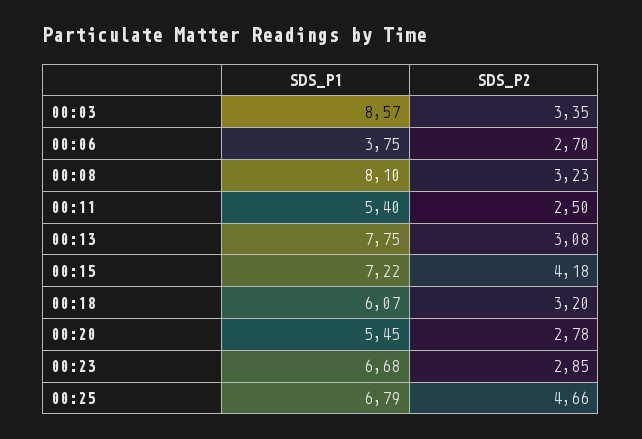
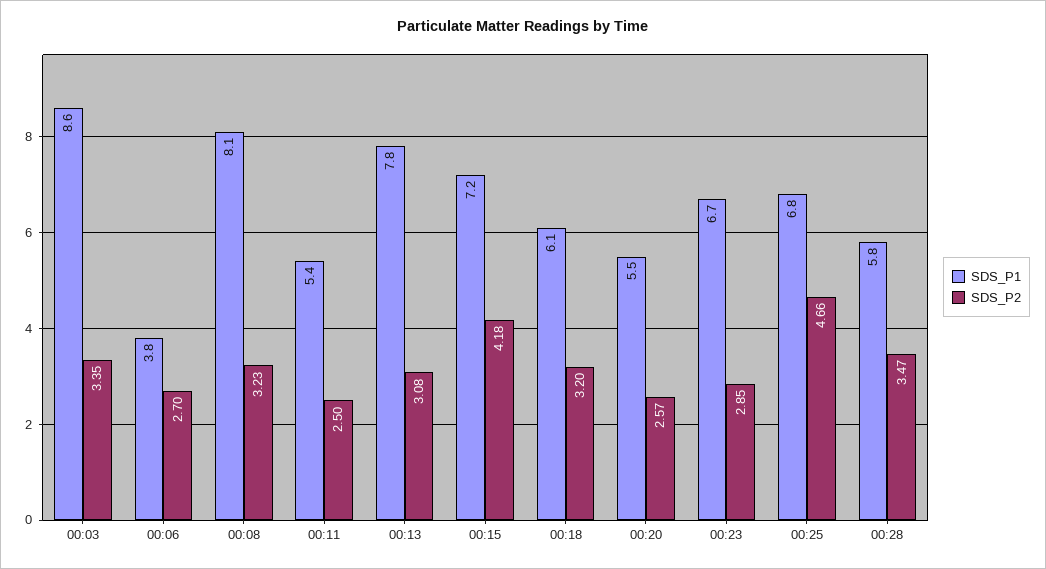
SDS_P2, 00:20: 2.78 -> 2.57
SDS_P1, 00:28: none -> 5.8
SDS_P2, 00:28: none -> 3.47

